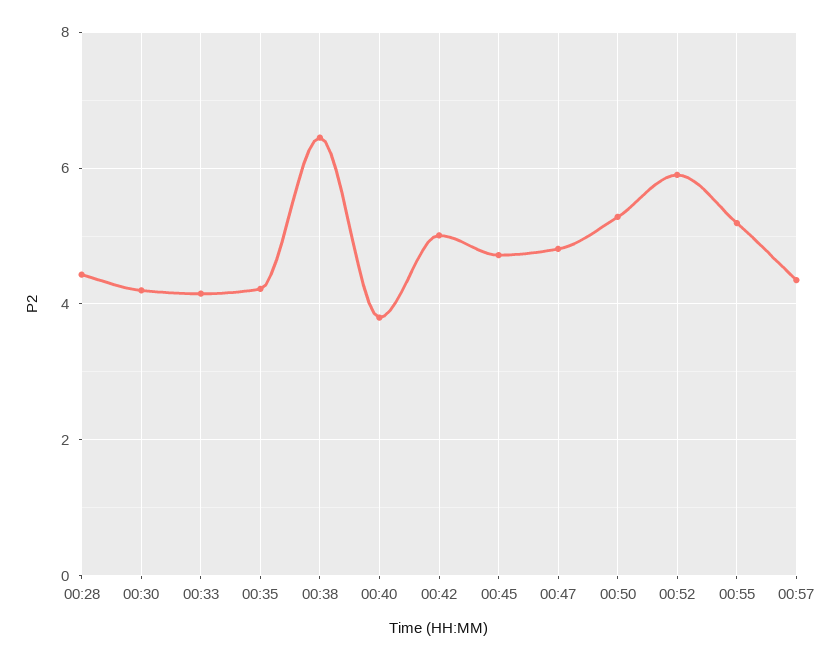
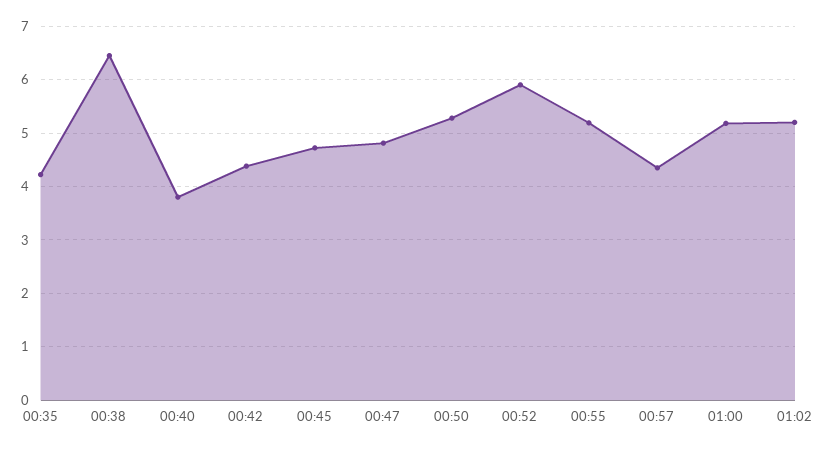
00:28: 4.4 -> none
00:30: 4.2 -> none
00:33: 4.2 -> none
00:42: 5 -> 4.4
01:00: none -> 5.2
01:02: none -> 5.2

